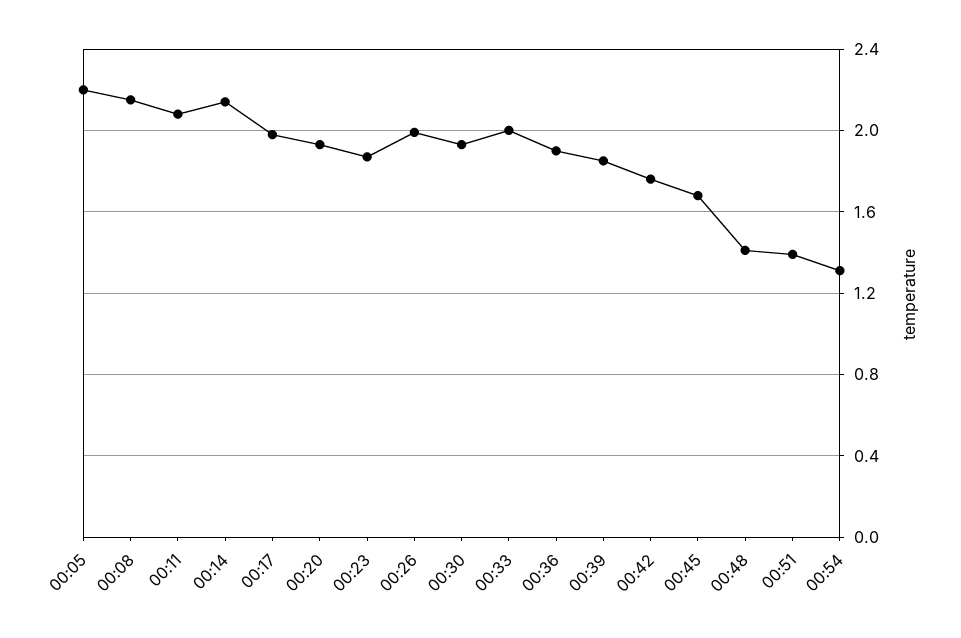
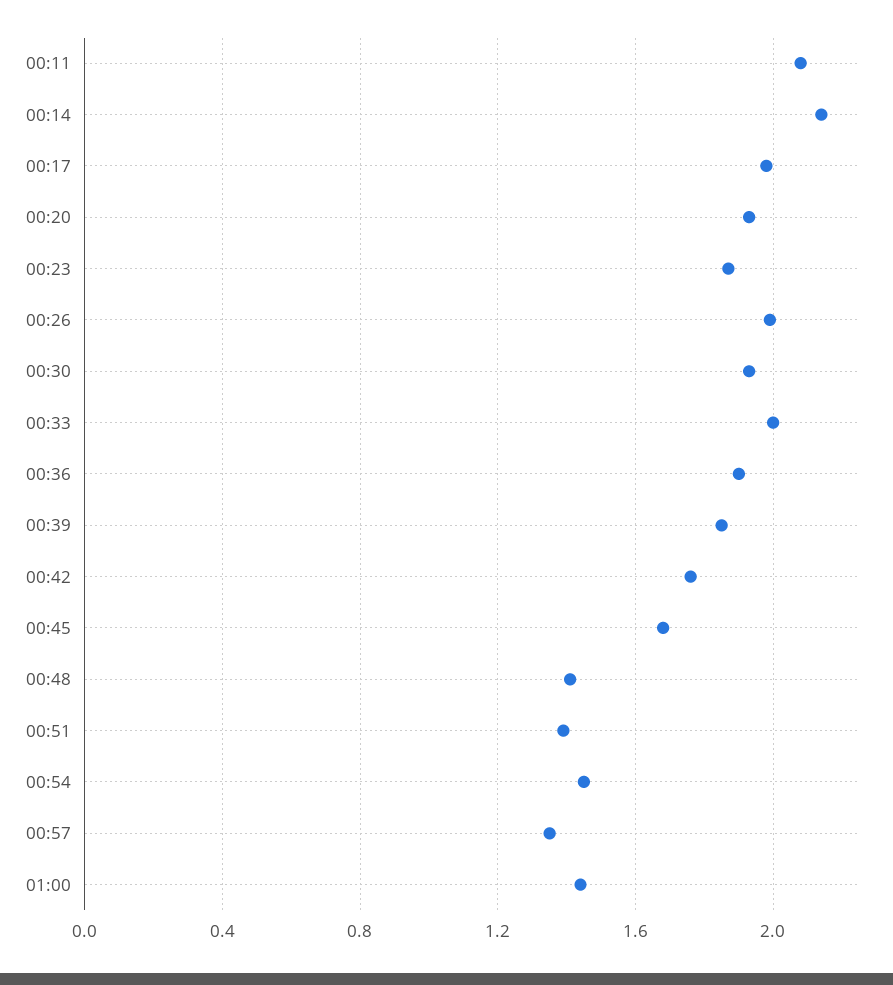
00:05: 2.2 -> none
00:08: 2.15 -> none
00:54: 1.3 -> 1.45
00:57: none -> 1.35
01:00: none -> 1.45

